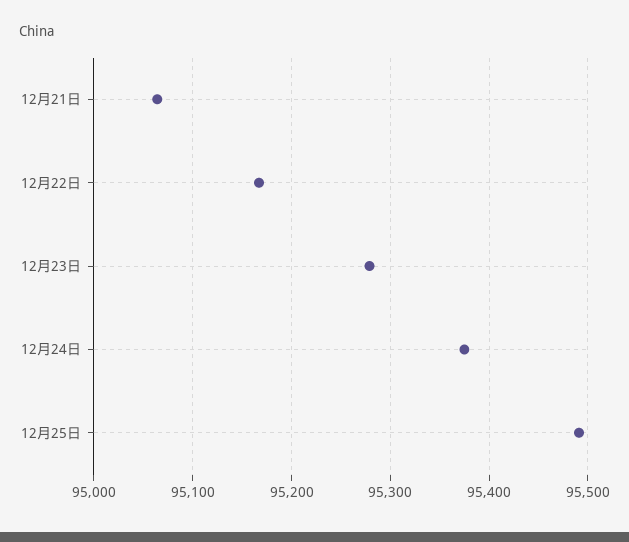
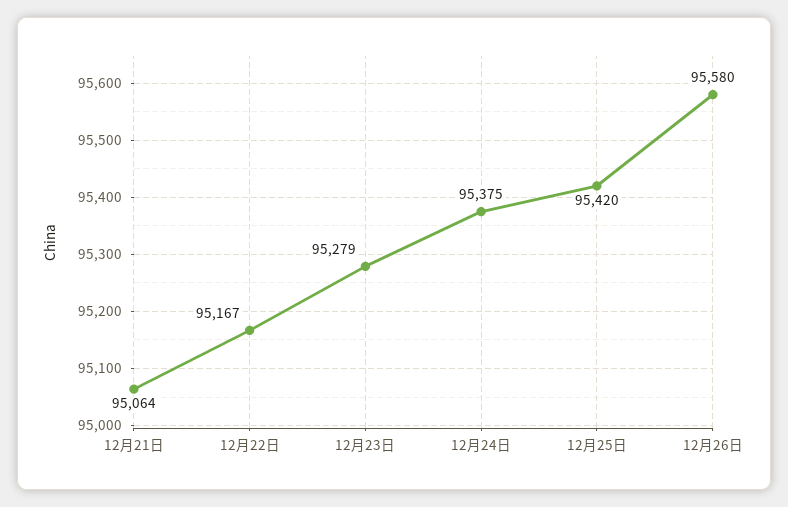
12月25日: 95490 -> 95420
12月26日: none -> 95580

